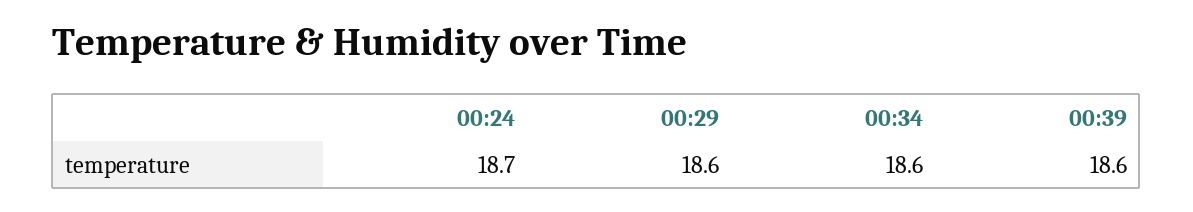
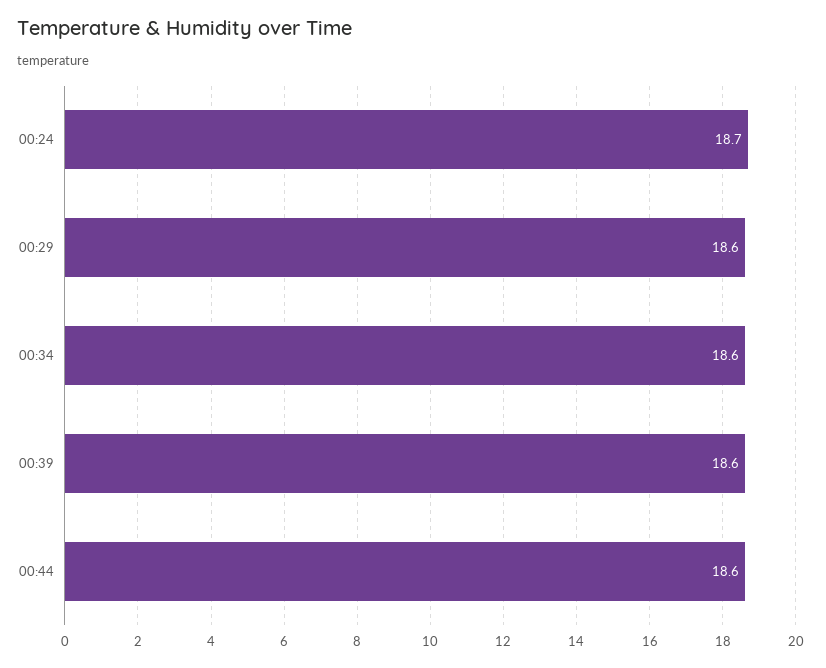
00:44: none -> 18.6

